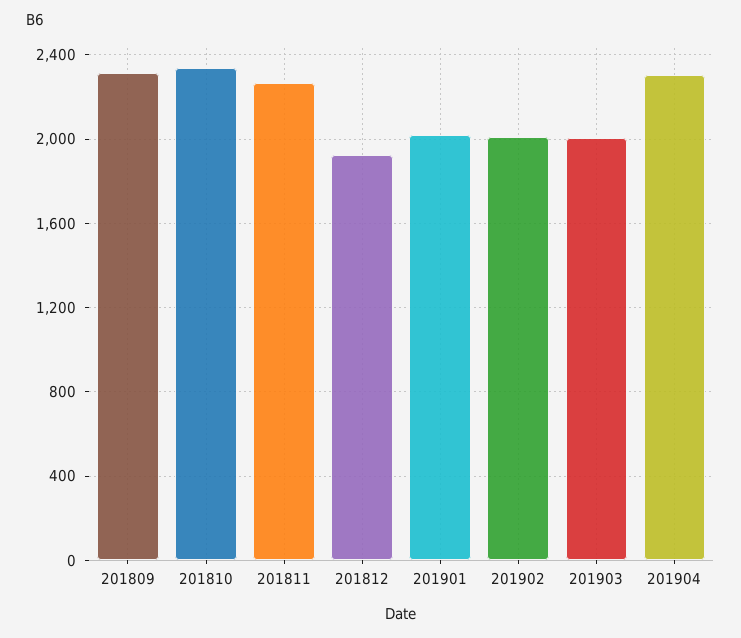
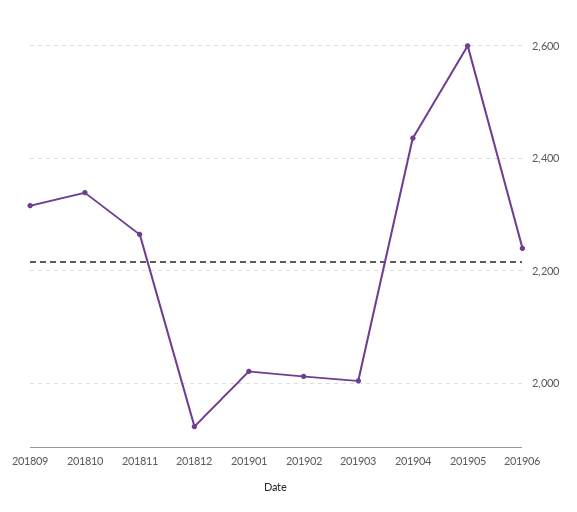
201904: 2300 -> 2440
201905: none -> 2600
201906: none -> 2240

